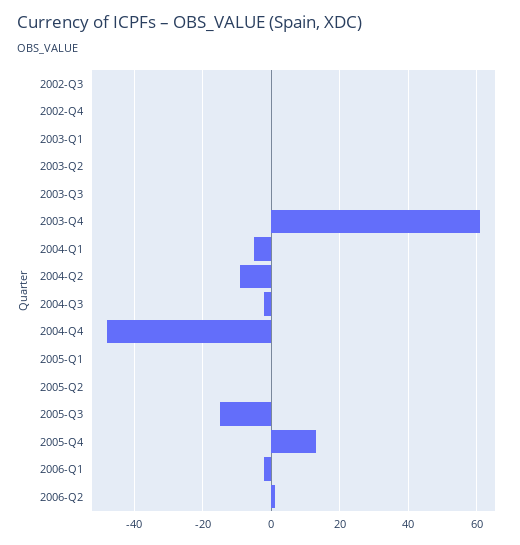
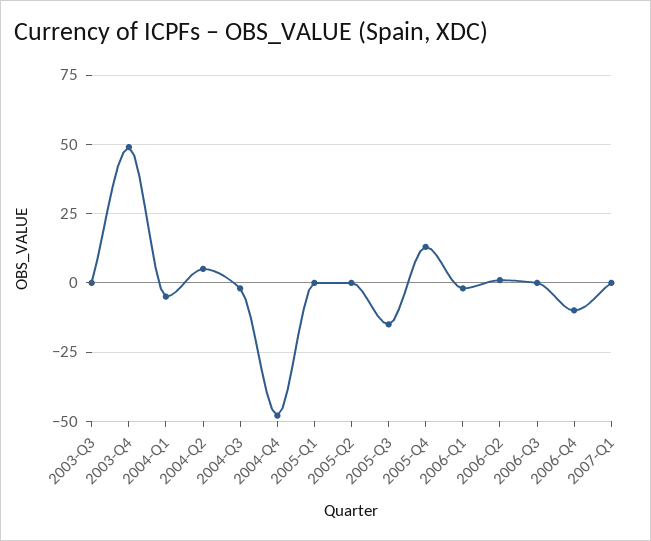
2002-Q3: 0 -> none
2002-Q4: 0 -> none
2003-Q1: 0 -> none
2003-Q2: 0 -> none
2003-Q4: 60 -> 50
2004-Q2: -10 -> 5
2006-Q3: none -> 0
2006-Q4: none -> -10
2007-Q1: none -> 0

